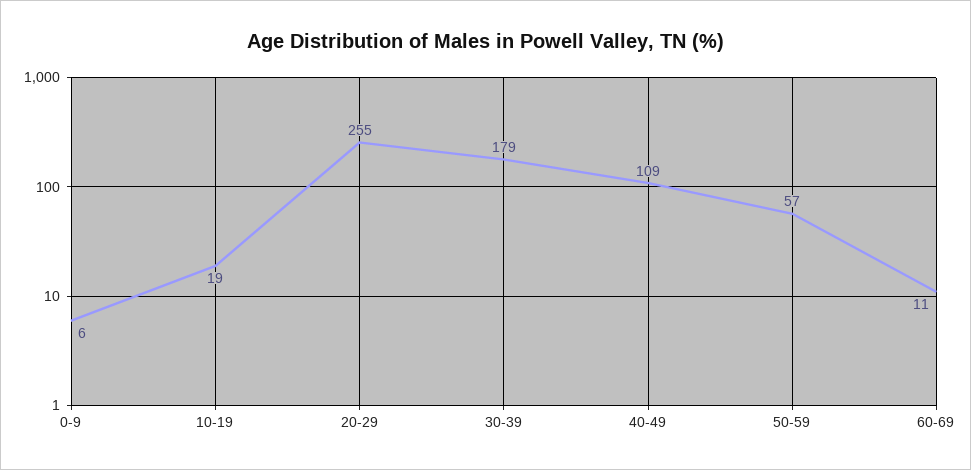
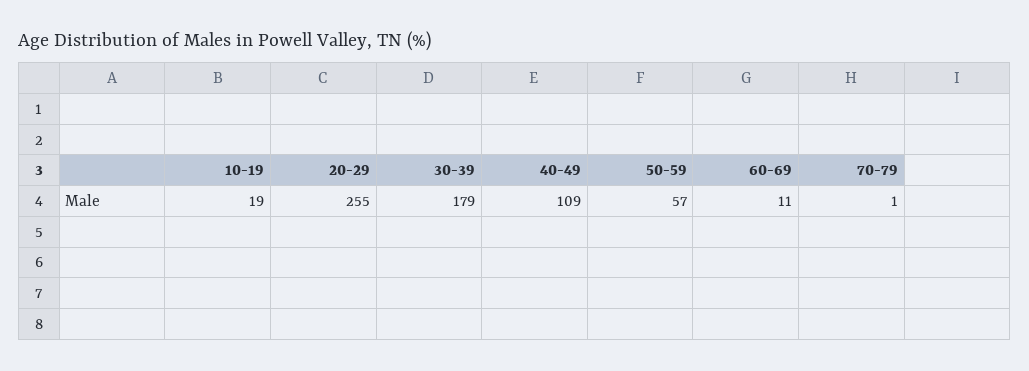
0-9: 6 -> none
70-79: none -> 1

